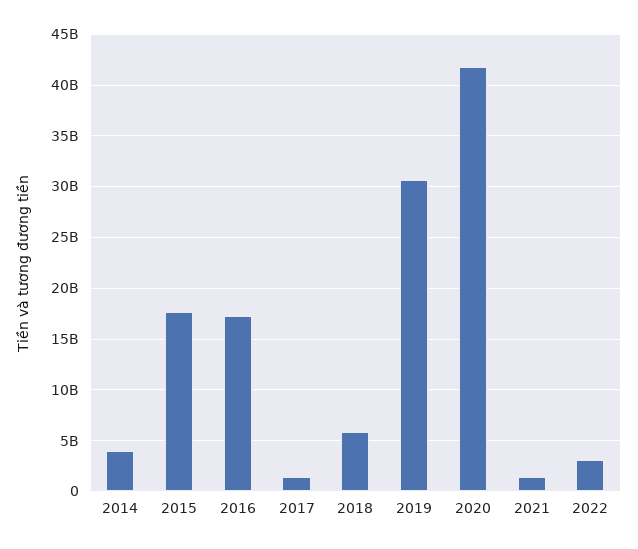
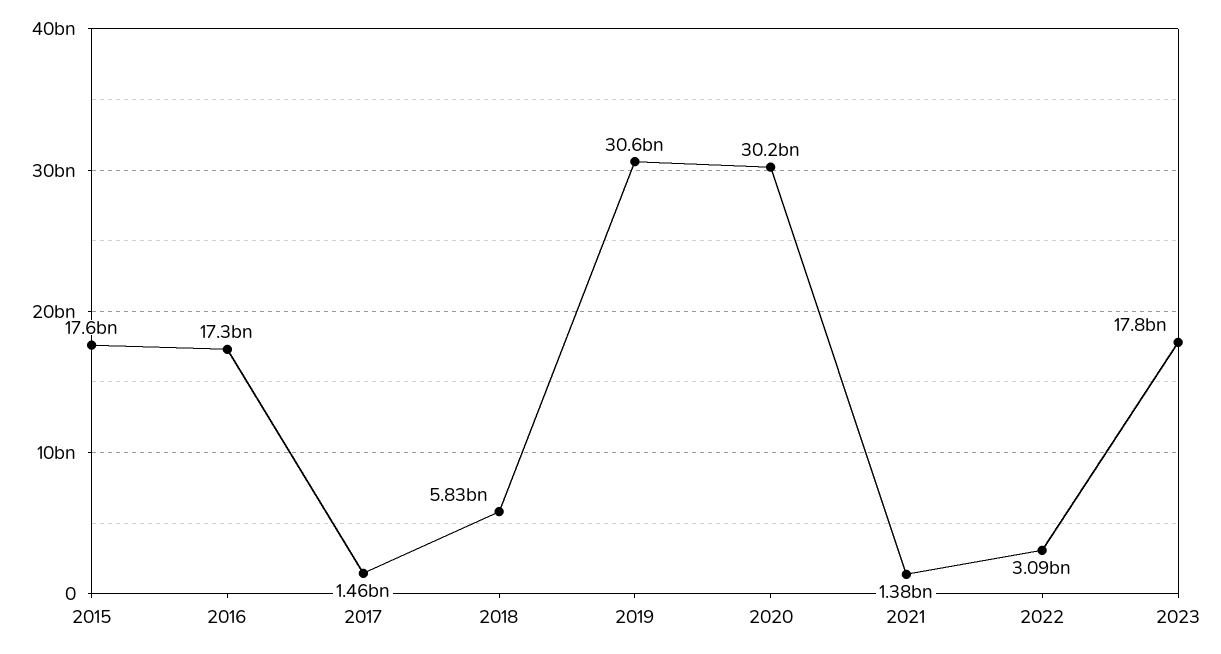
2014: 4000000000 -> none
2020: 42000000000 -> 30200000000
2023: none -> 17800000000

